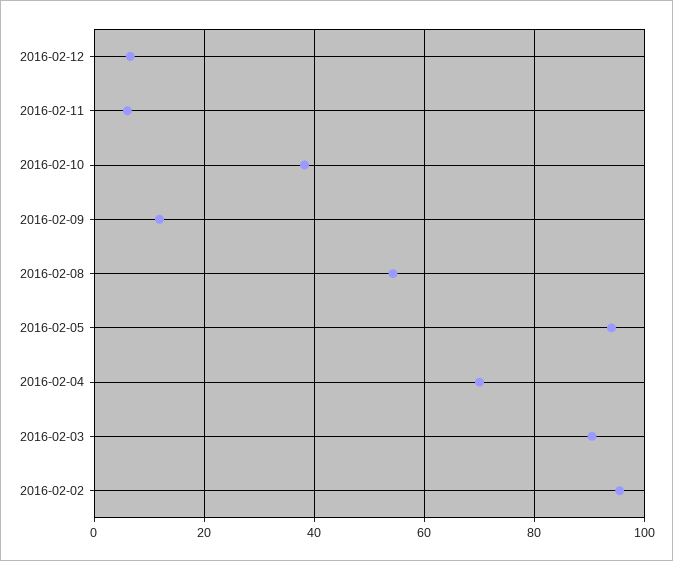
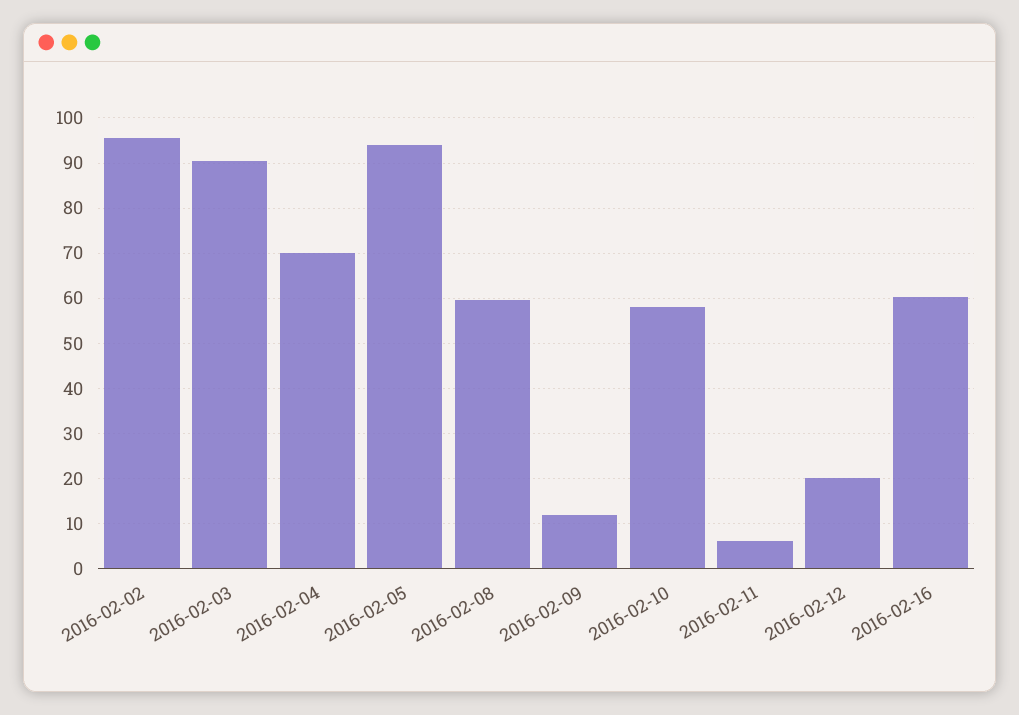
2016-02-12: 6 -> 20
2016-02-10: 38 -> 58
2016-02-08: 54 -> 60
2016-02-16: none -> 60

